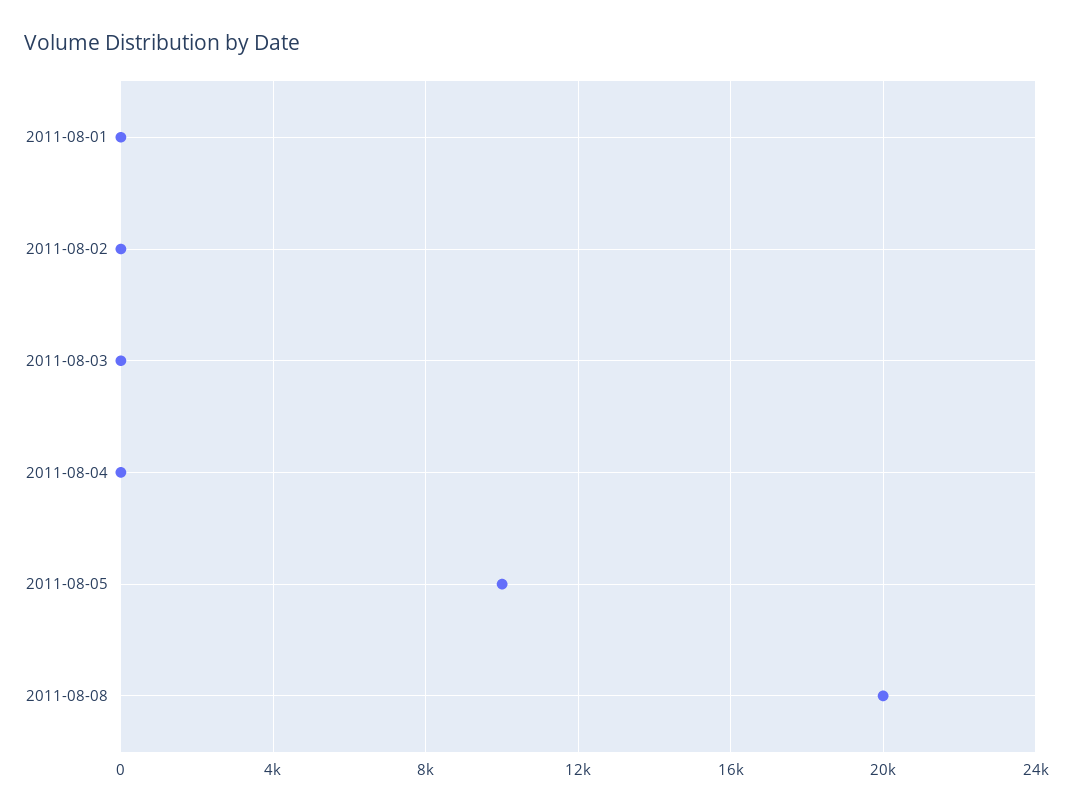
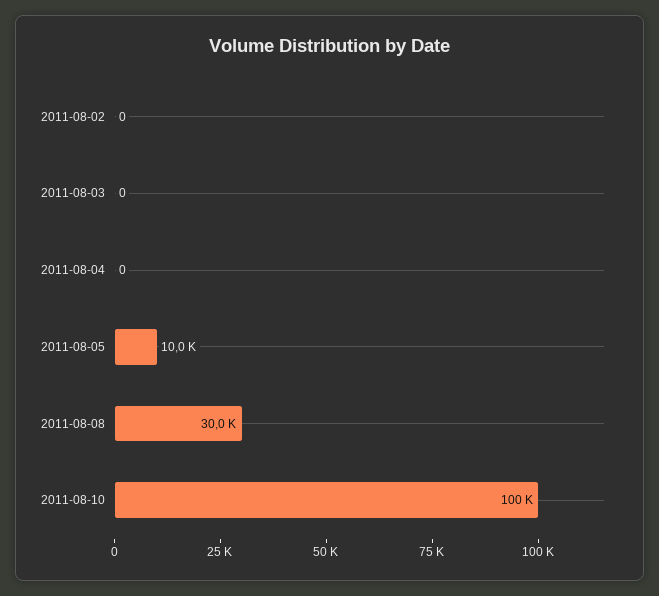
2011-08-01: 0 -> none
2011-08-08: 20000 -> 30000
2011-08-10: none -> 100000

